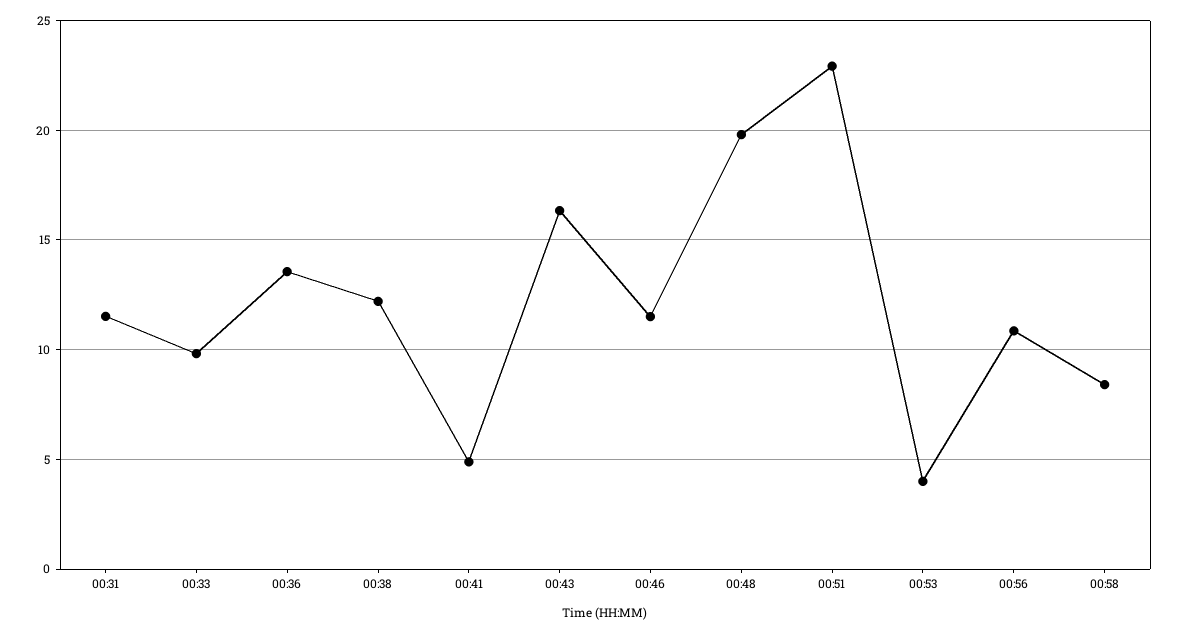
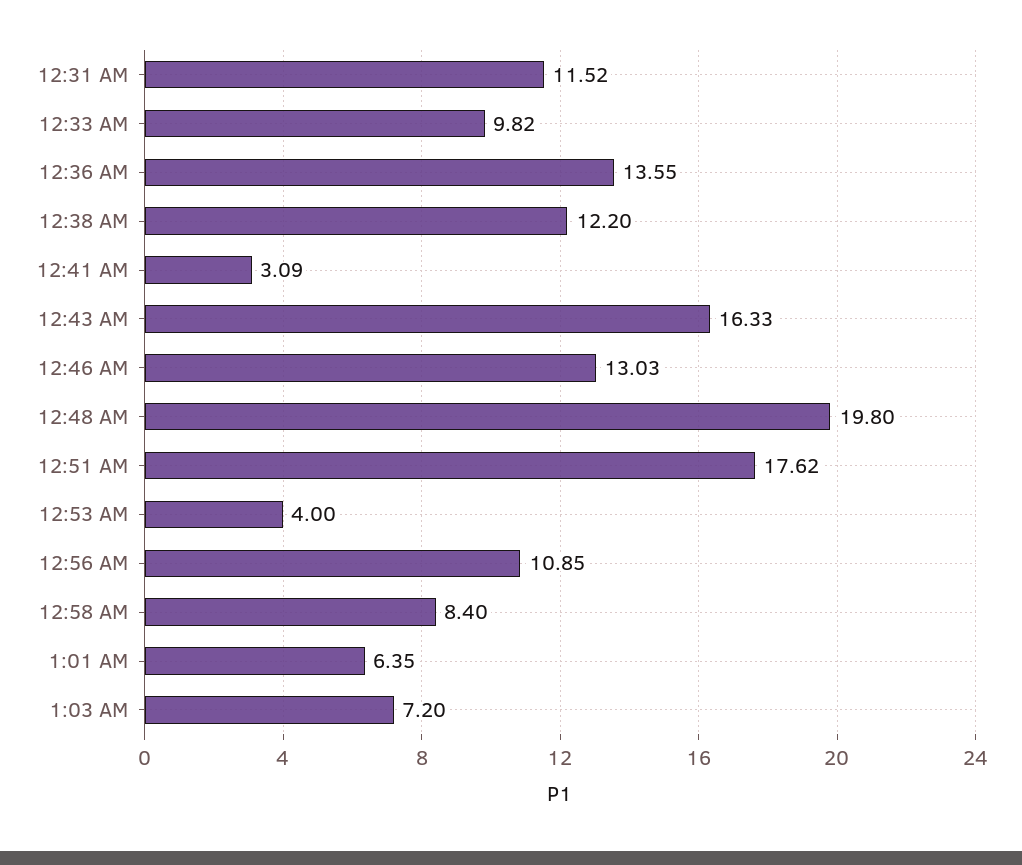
00:41: 5 -> 3.09
00:46: 11.5 -> 13.03
00:51: 23 -> 17.62
1:01 AM: none -> 6.35
1:03 AM: none -> 7.2

